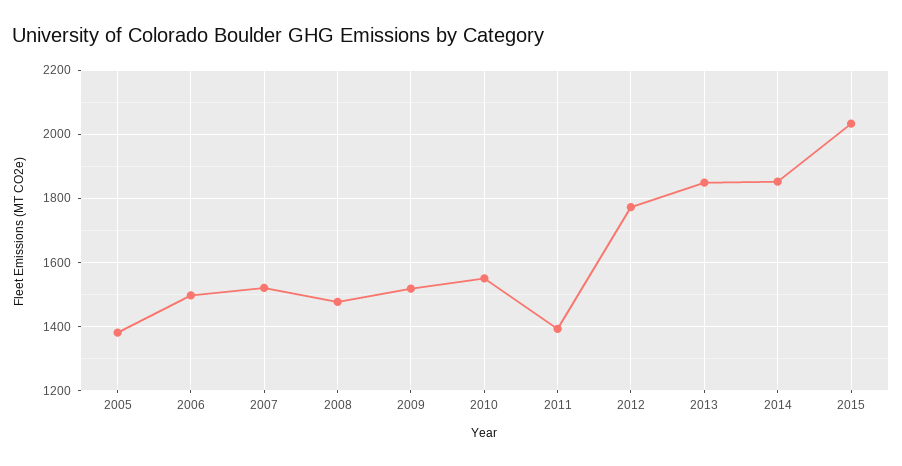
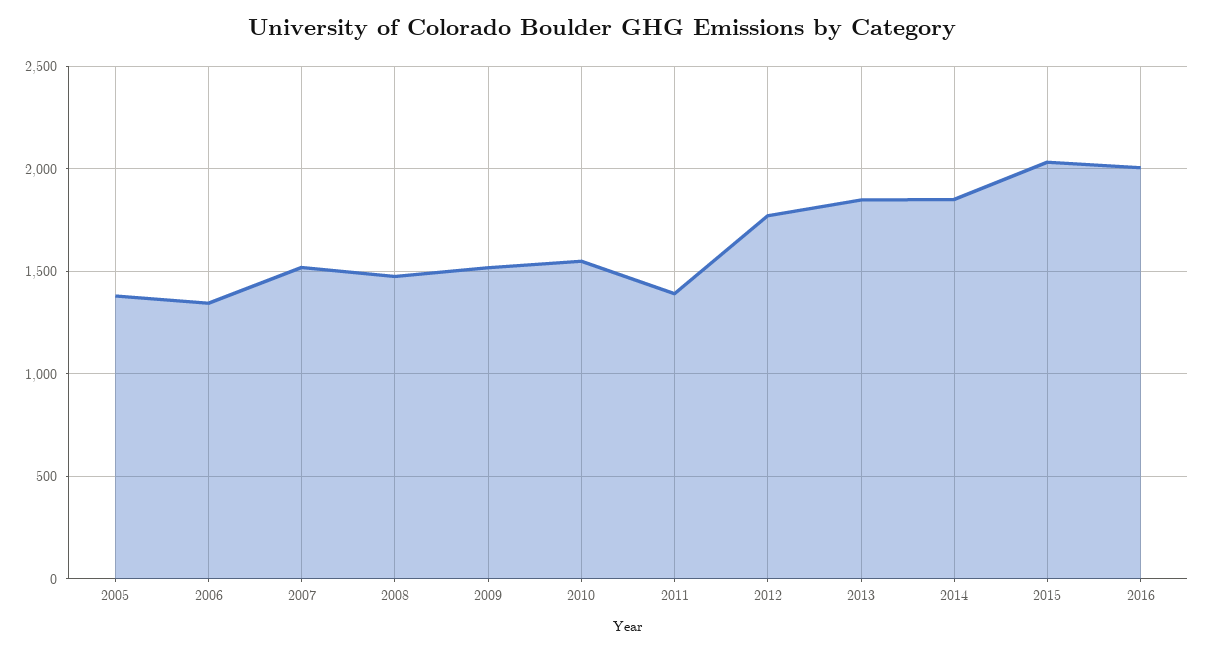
2006: 1500 -> 1350
2016: none -> 2000

